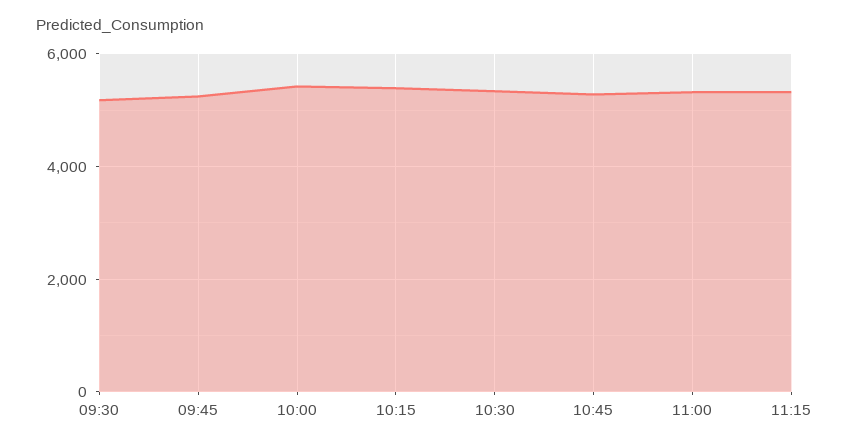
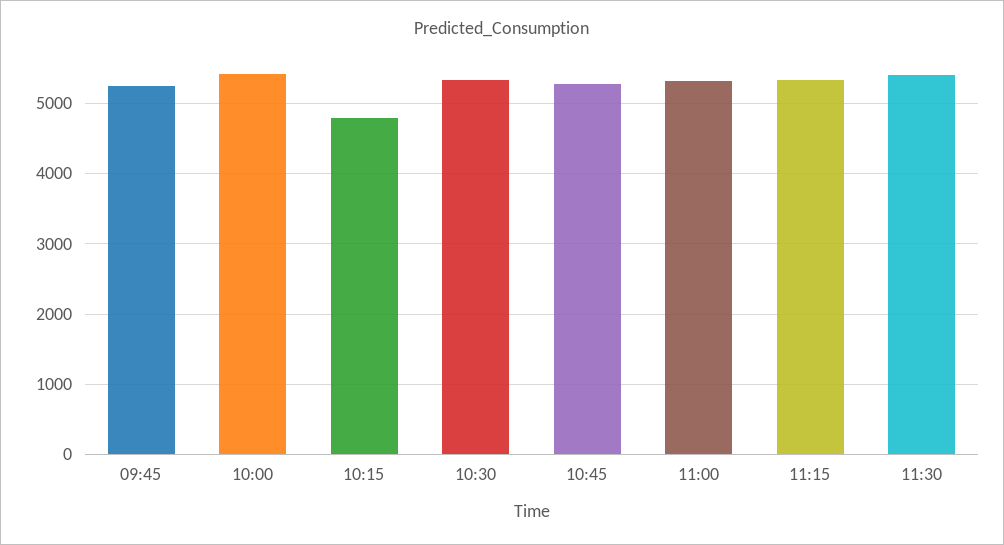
09:30: 5200 -> none
10:15: 5400 -> 4800
11:30: none -> 5400

